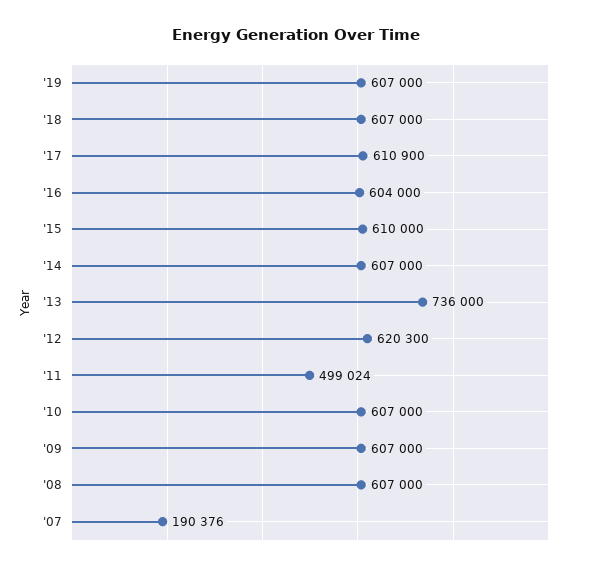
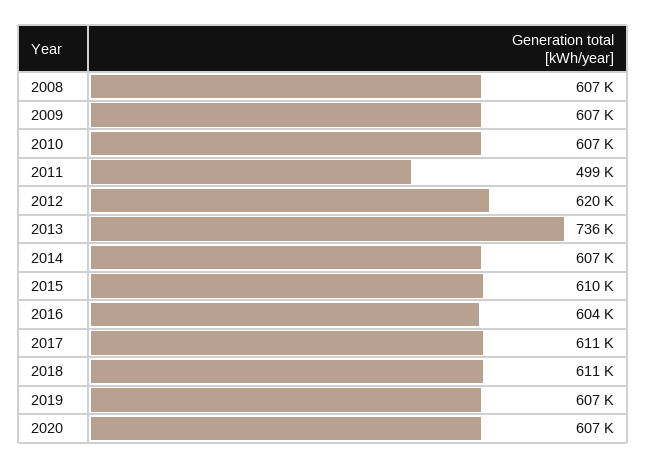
'18: 607000 -> 611000
'07: 190376 -> none
2020: none -> 607000

